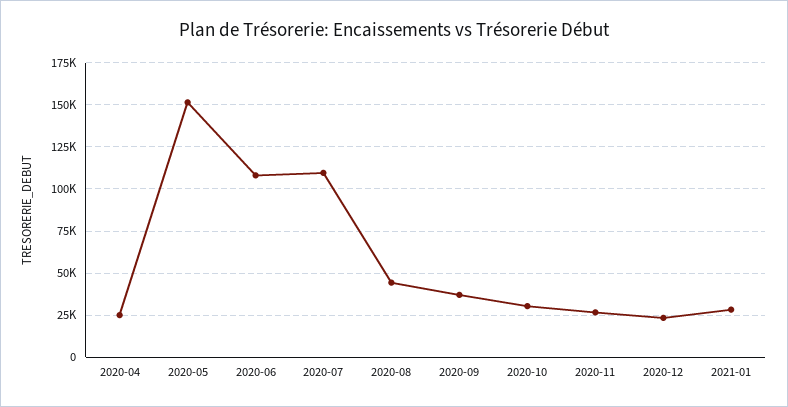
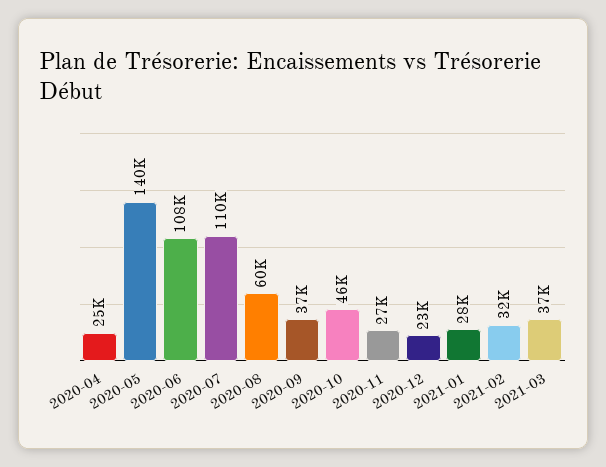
2020-05: 150000 -> 140000
2020-08: 45000 -> 60000
2020-10: 30000 -> 46000
2021-02: none -> 32000
2021-03: none -> 37000

